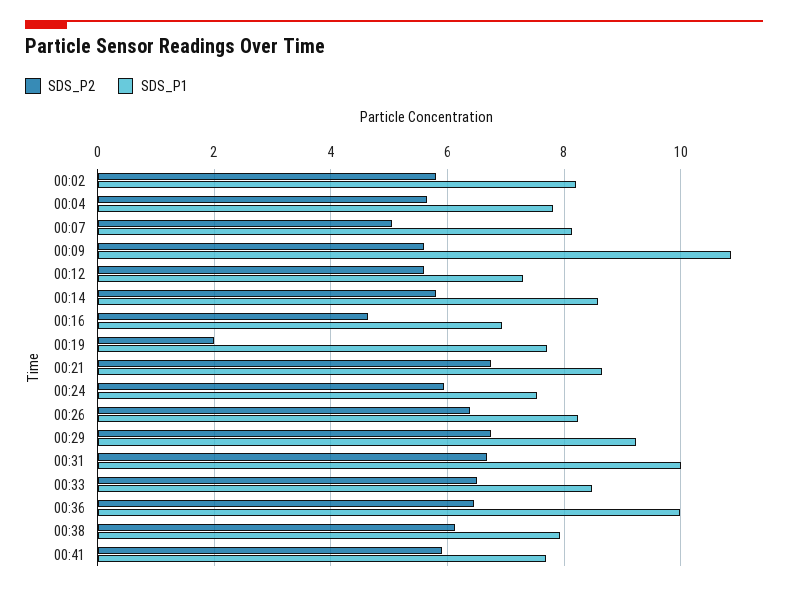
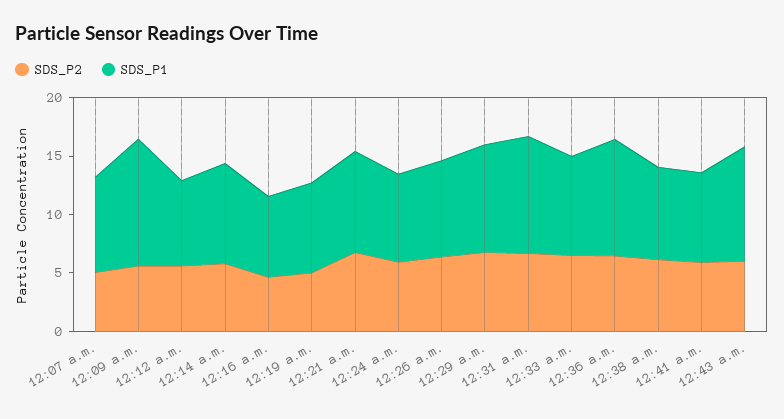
SDS_P2, 00:02: 5.8 -> none
SDS_P1, 00:02: 8.2 -> none
SDS_P2, 00:04: 5.6 -> none
SDS_P1, 00:04: 7.8 -> none
SDS_P2, 00:19: 2 -> 5
SDS_P2, 12:43 a.m.: none -> 6
SDS_P1, 12:43 a.m.: none -> 10

